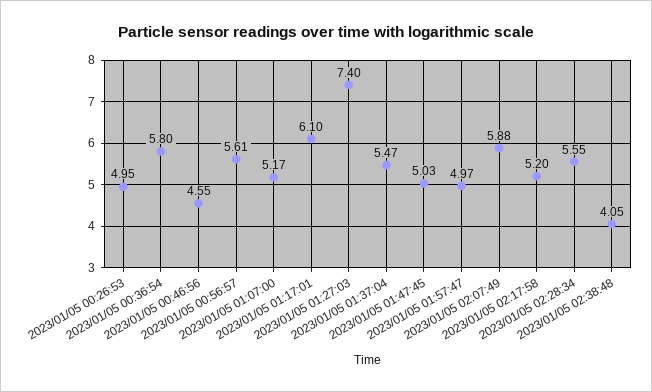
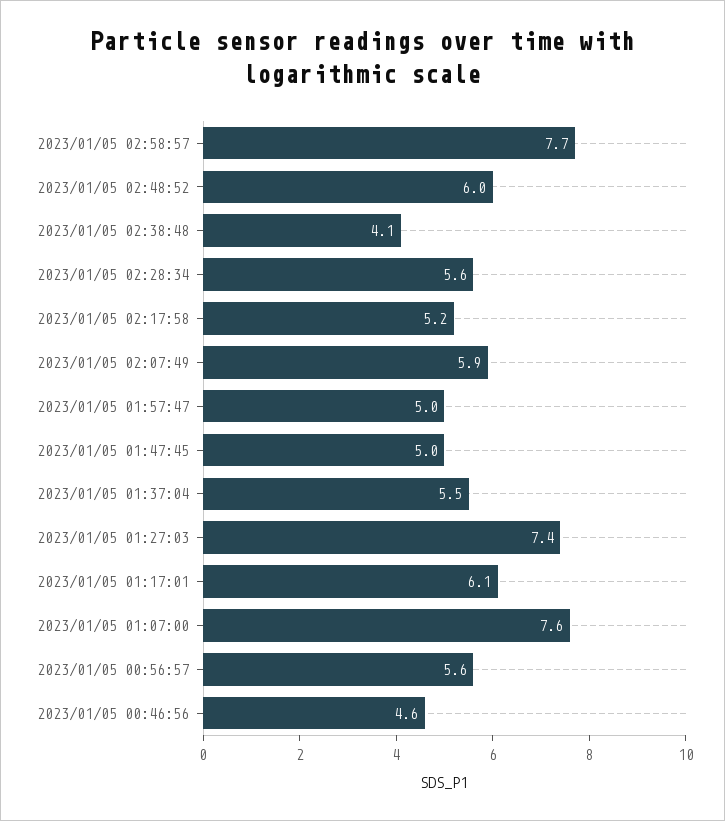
2023/01/05 00:26:53: 4.95 -> none
2023/01/05 00:36:54: 5.8 -> none
2023/01/05 01:07:00: 5.17 -> 7.6
2023/01/05 02:58:57: none -> 7.7
2023/01/05 02:48:52: none -> 6

